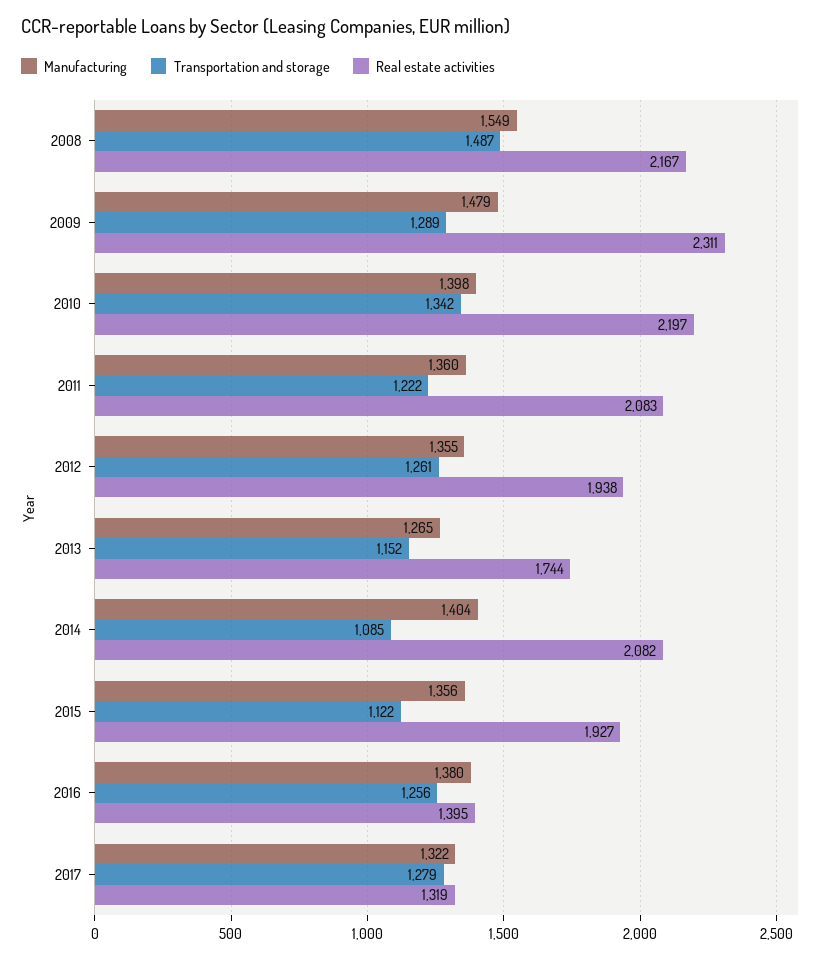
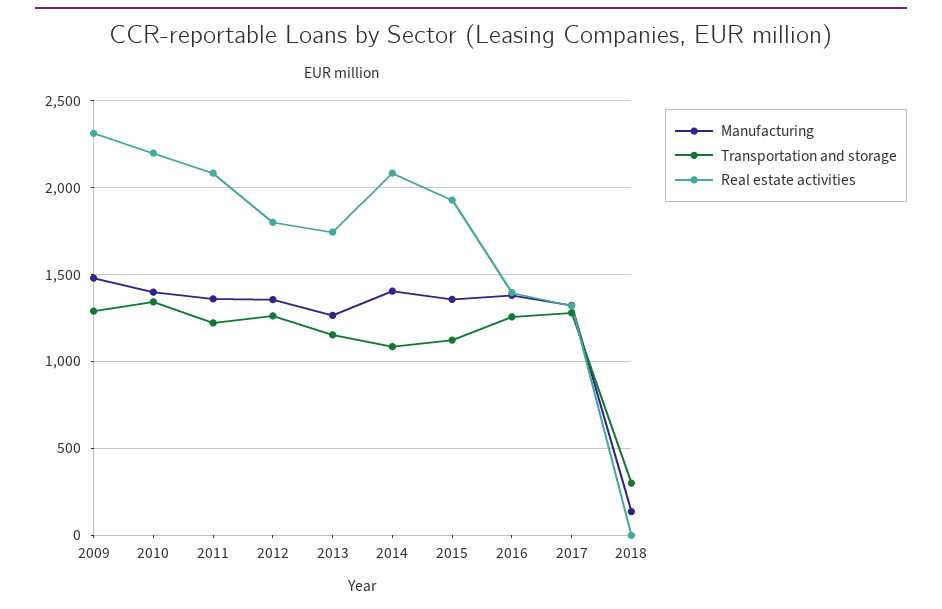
Manufacturing, 2008: 1549 -> none
Transportation and storage, 2008: 1487 -> none
Real estate activities, 2008: 2167 -> none
Real estate activities, 2012: 1938 -> 1800
Manufacturing, 2018: none -> 150
Transportation and storage, 2018: none -> 300
Real estate activities, 2018: none -> 0

